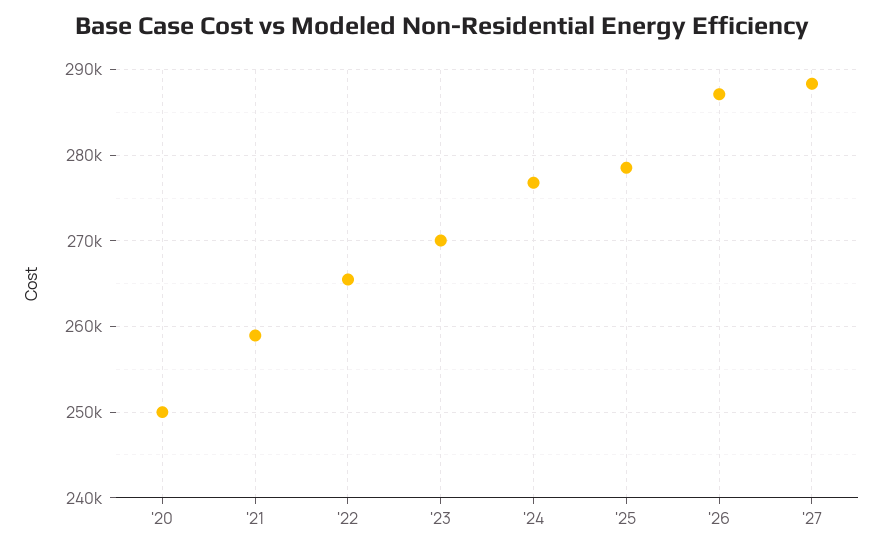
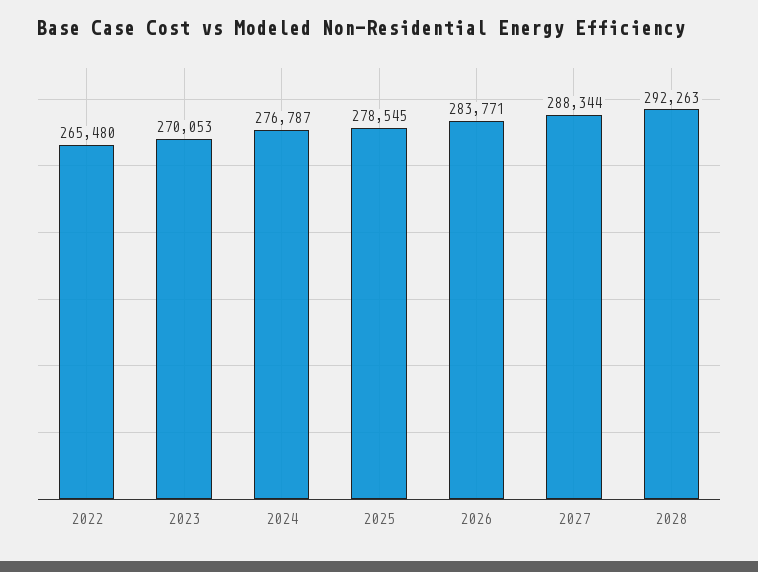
'20: 250000 -> none
'21: 259000 -> none
'26: 287000 -> 283771
2028: none -> 292263

